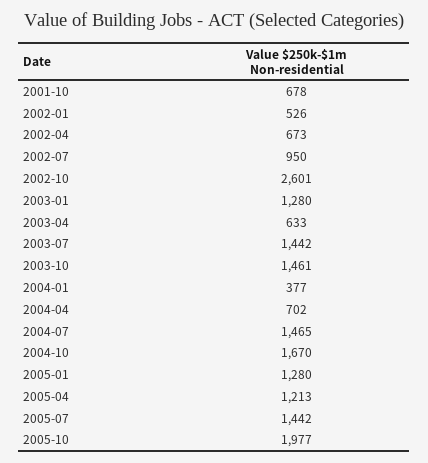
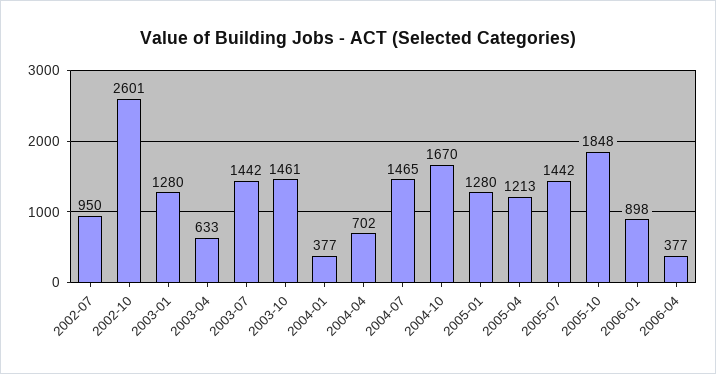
2001-10: 678 -> none
2002-01: 526 -> none
2002-04: 673 -> none
2005-10: 1977 -> 1848
2006-01: none -> 898
2006-04: none -> 377

